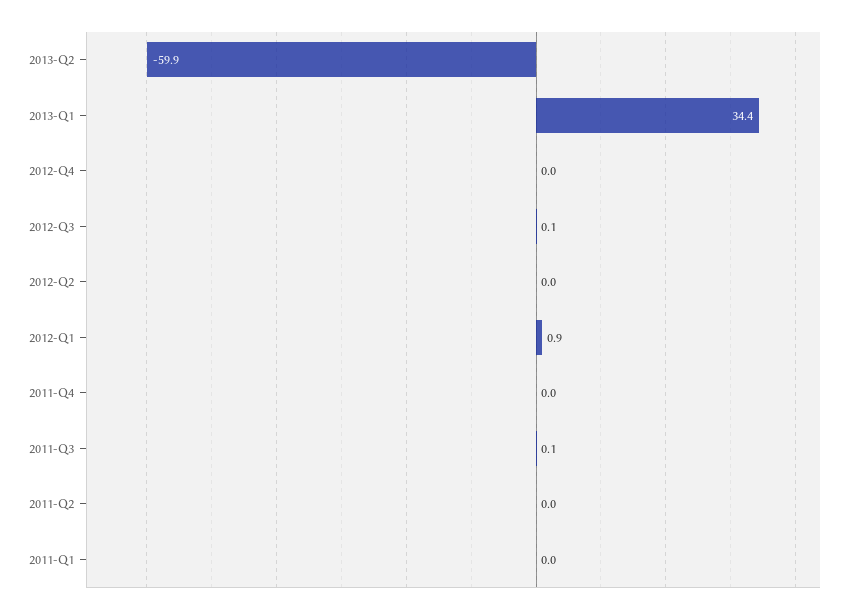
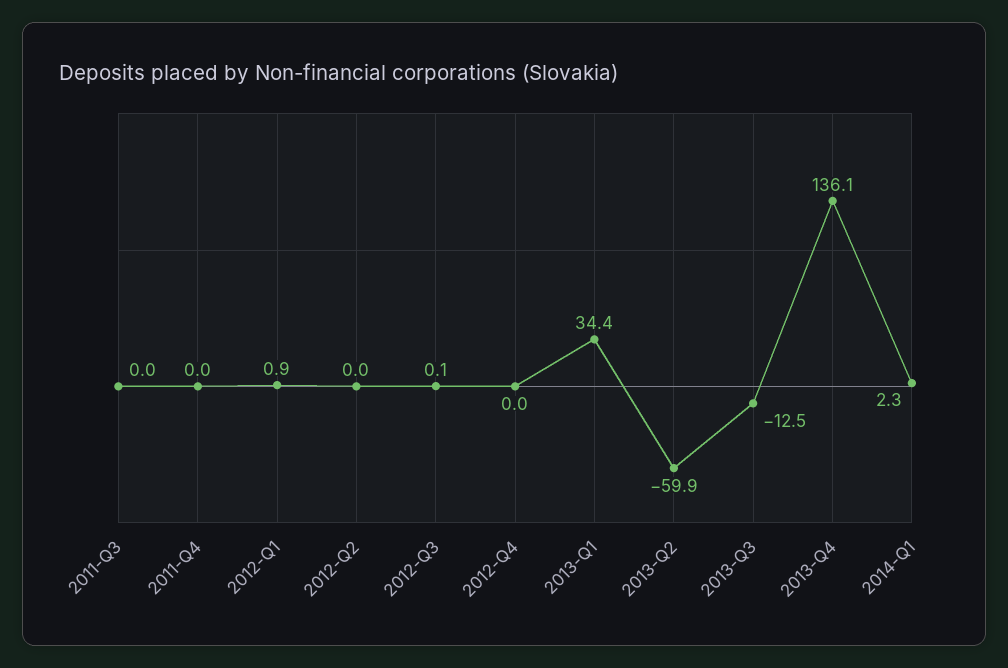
2011-Q3: 0.1 -> 0
2011-Q2: 0 -> none
2011-Q1: 0 -> none
2013-Q3: none -> -12.5
2013-Q4: none -> 136.1
2014-Q1: none -> 2.3

